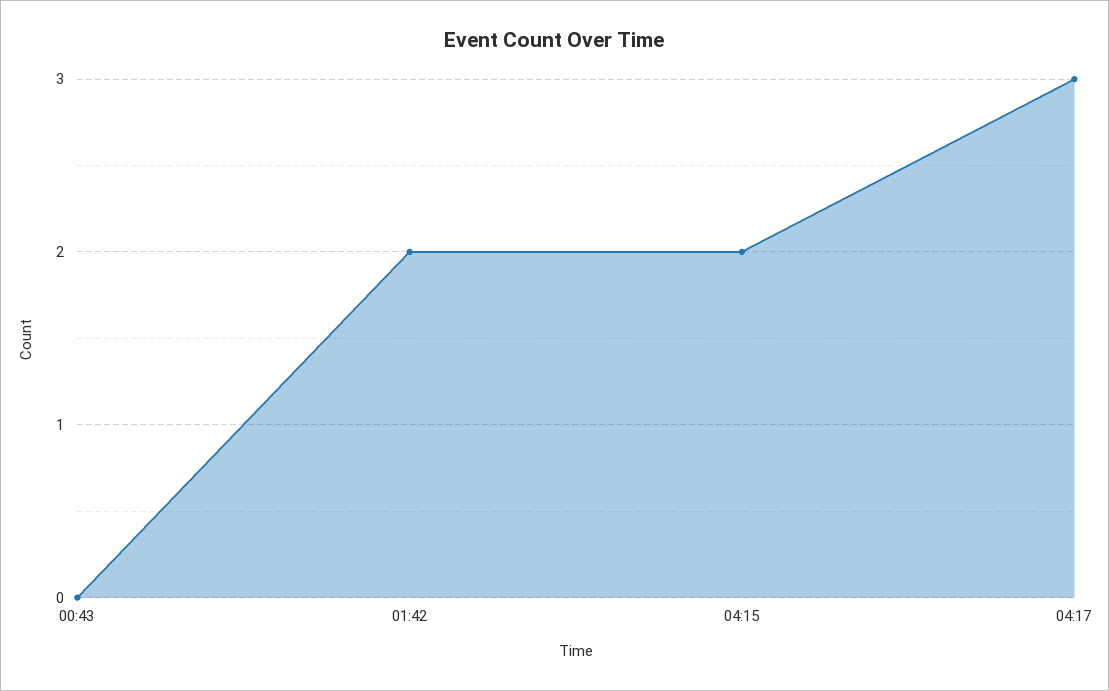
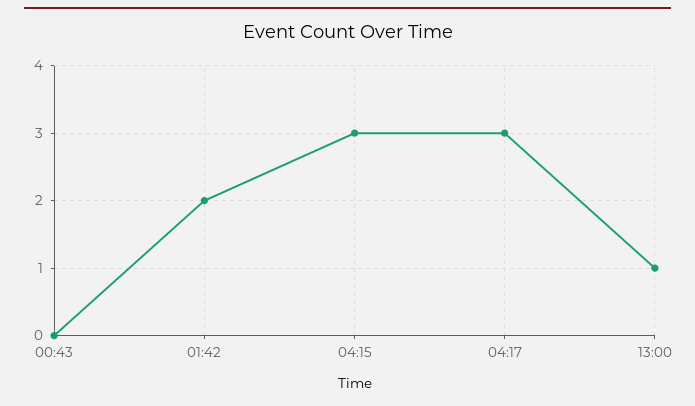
04:15: 2 -> 3
13:00: none -> 1

